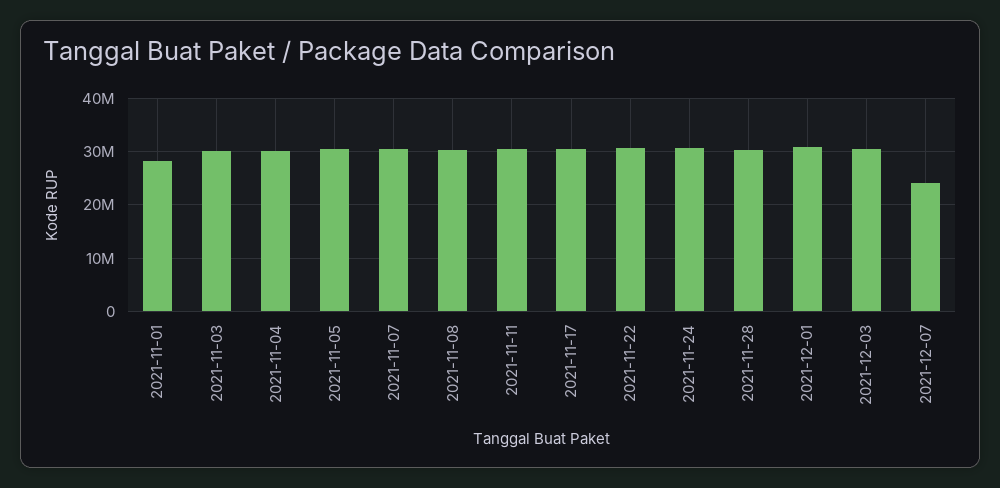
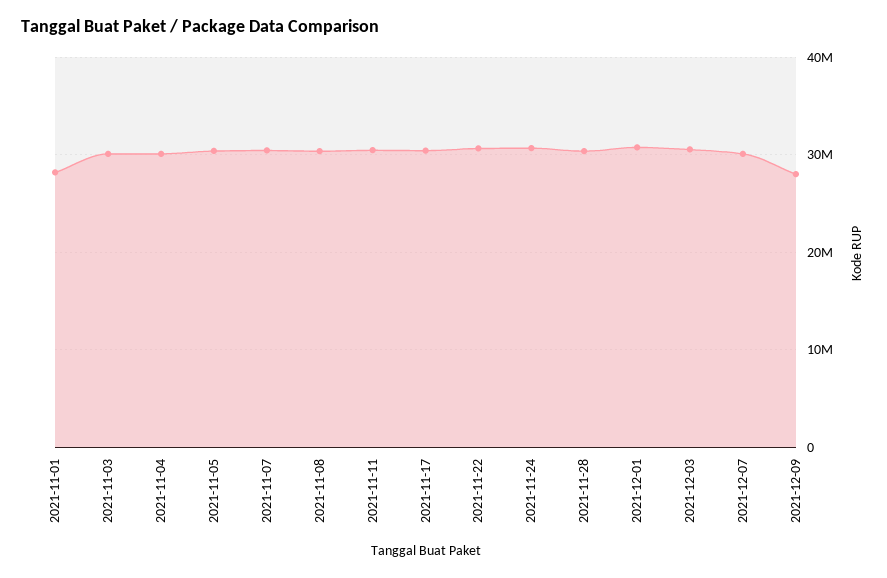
2021-12-07: 24000000 -> 30000000
2021-12-09: none -> 28000000

